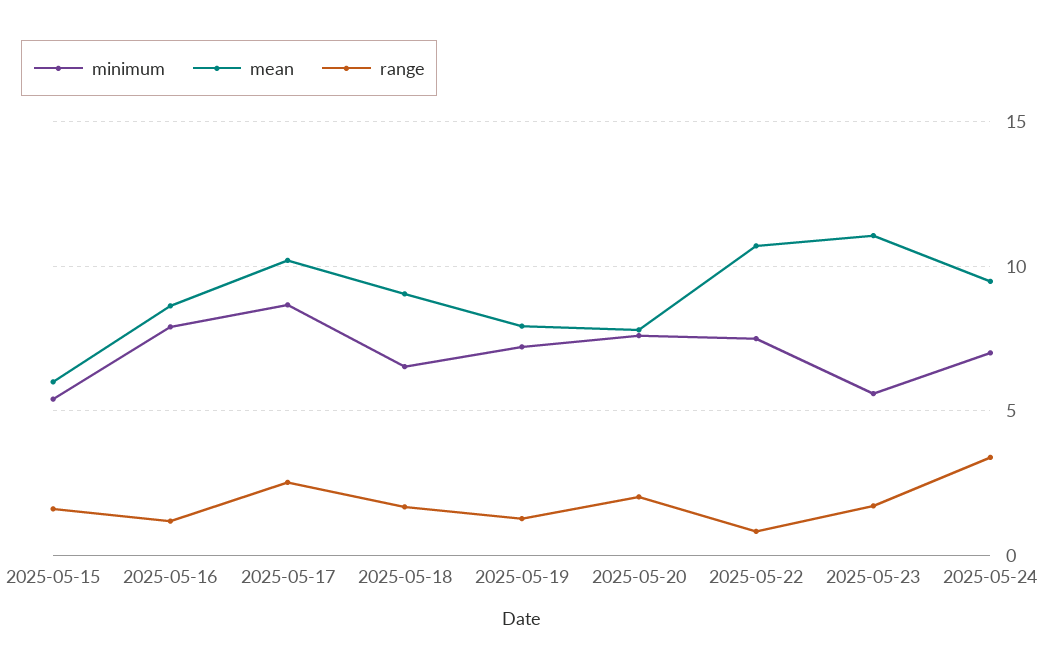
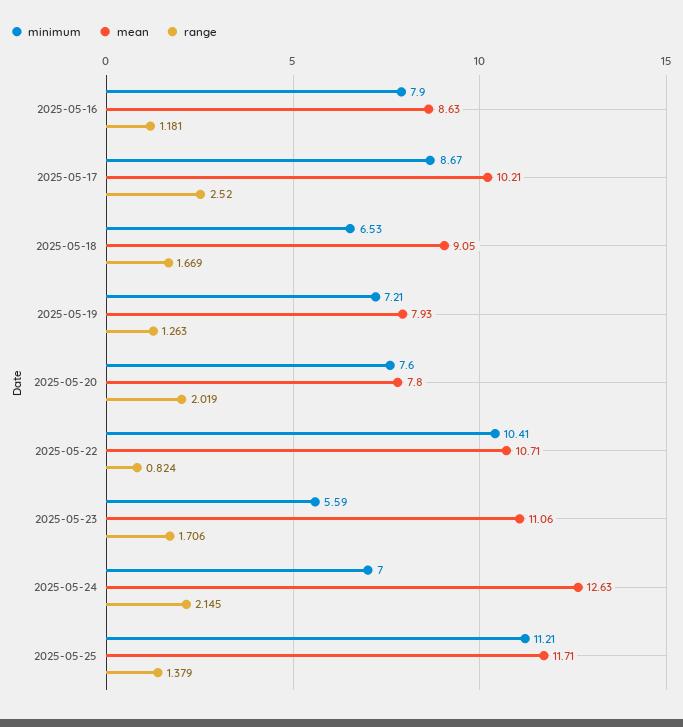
minimum, 2025-05-15: 5.5 -> none
mean, 2025-05-15: 6 -> none
range, 2025-05-15: 1.5 -> none
minimum, 2025-05-22: 7.5 -> 10.41
mean, 2025-05-24: 9.5 -> 12.63
range, 2025-05-24: 3.5 -> 2.145
minimum, 2025-05-25: none -> 11.21
mean, 2025-05-25: none -> 11.71
range, 2025-05-25: none -> 1.379

